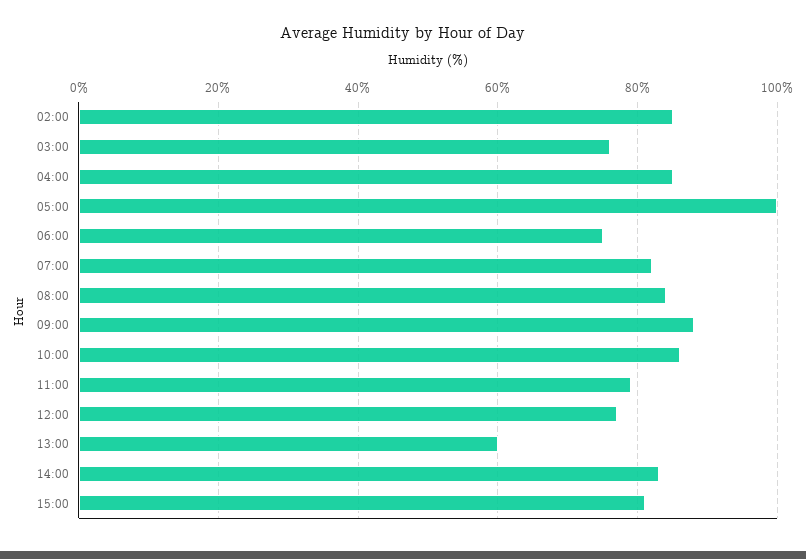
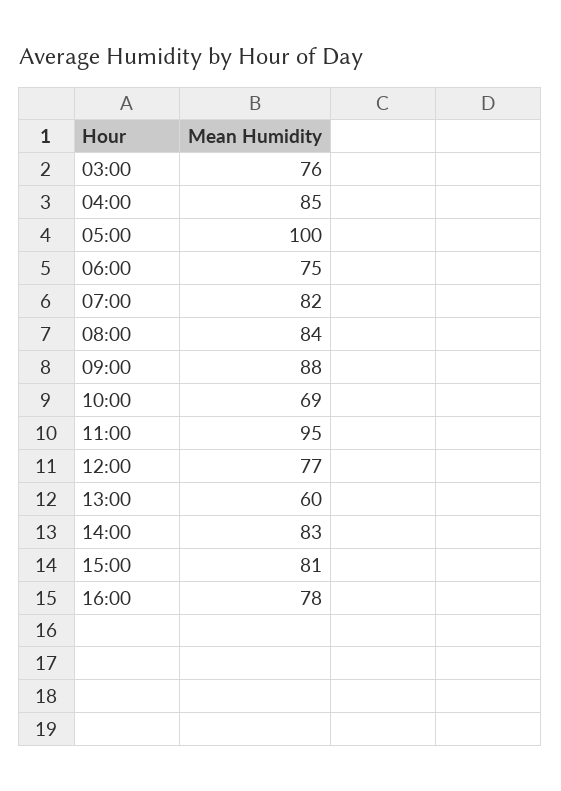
02:00: 85 -> none
10:00: 85 -> 69
11:00: 80 -> 95
16:00: none -> 78

